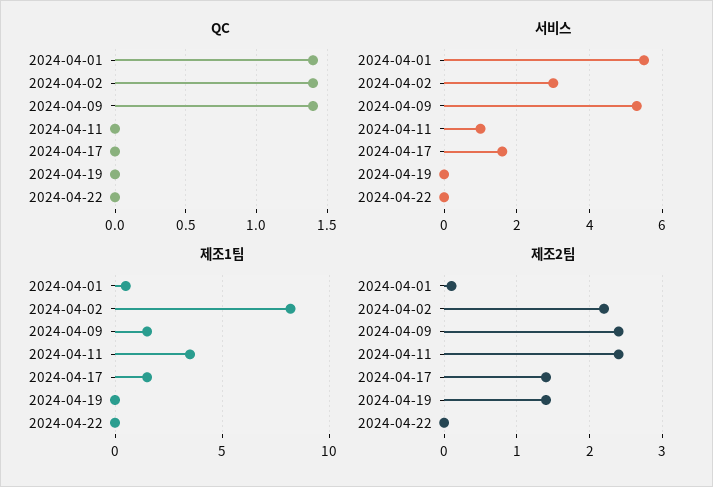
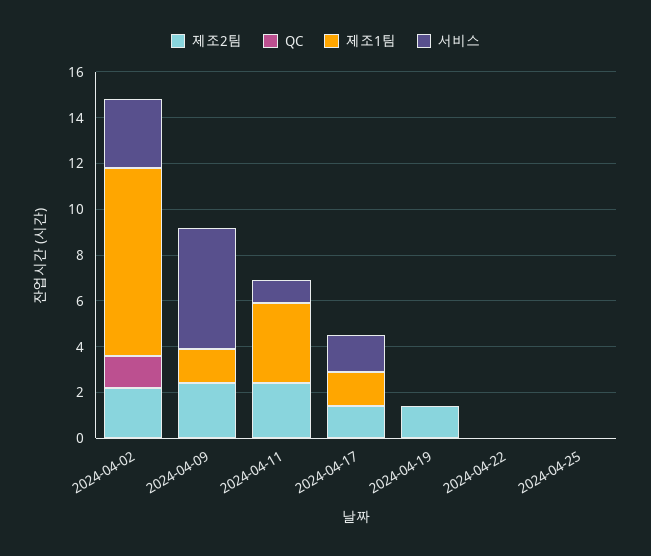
QC, 2024-04-01: 1.4 -> none
QC, 2024-04-09: 1.4 -> 0
서비스, 2024-04-01: 5.5 -> none
제조1팀, 2024-04-01: 0.5 -> none
제조2팀, 2024-04-01: 0.1 -> none
제조2팀, 2024-04-25: none -> 0
QC, 2024-04-25: none -> 0
제조1팀, 2024-04-25: none -> 0
서비스, 2024-04-25: none -> 0

